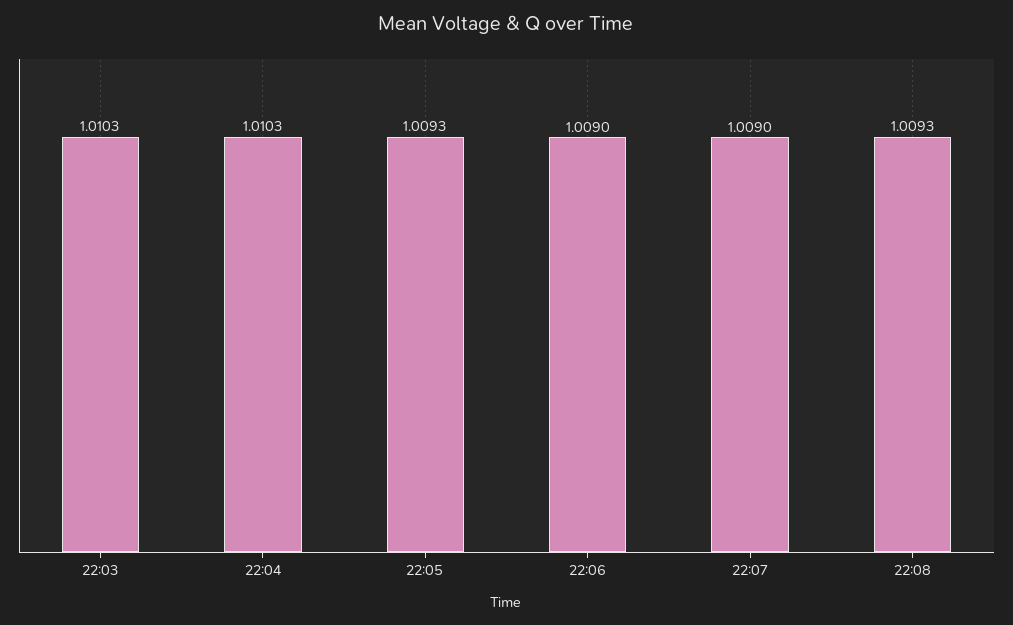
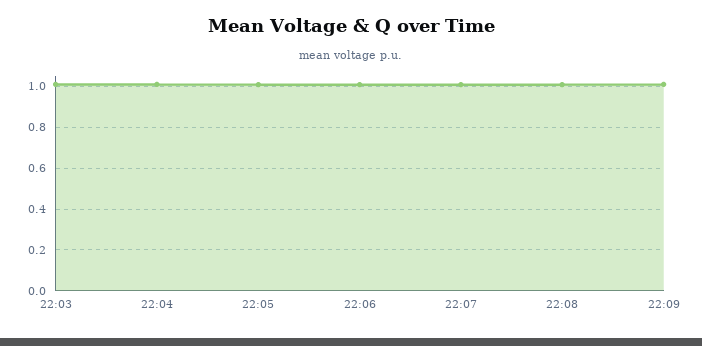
22:09: none -> 1

